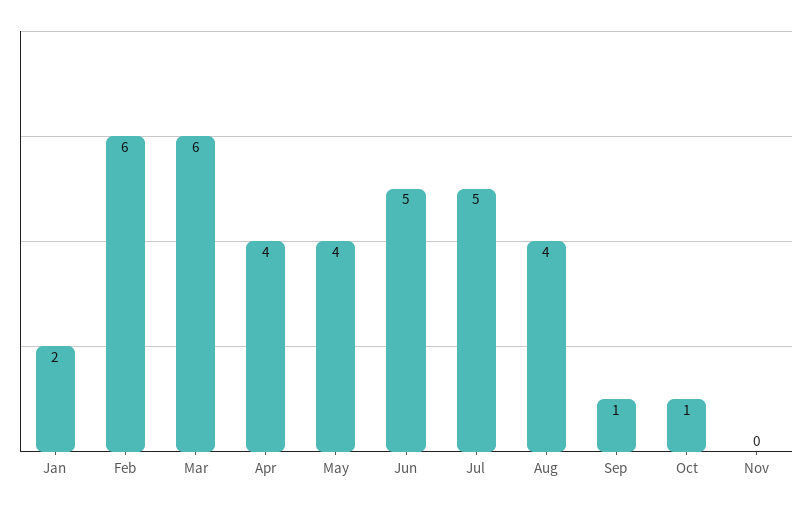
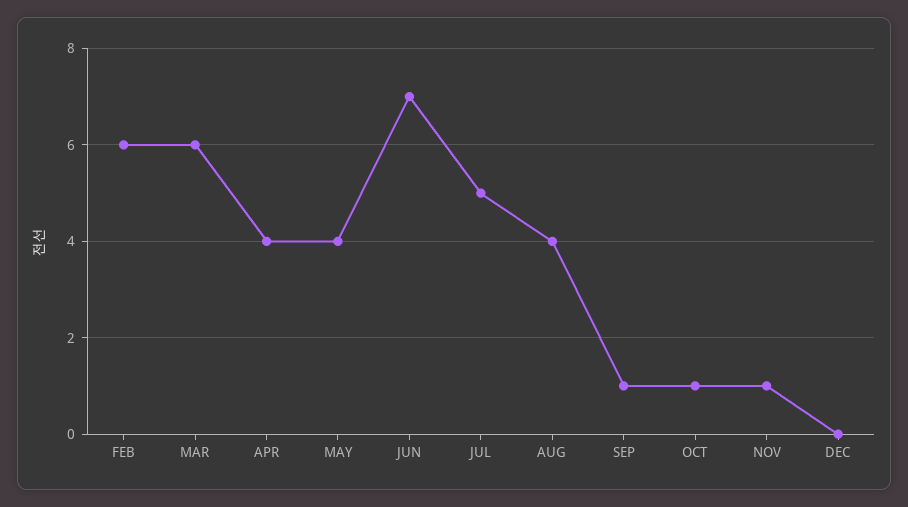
Jan: 2 -> none
Jun: 5 -> 7
Nov: 0 -> 1
DEC: none -> 0

